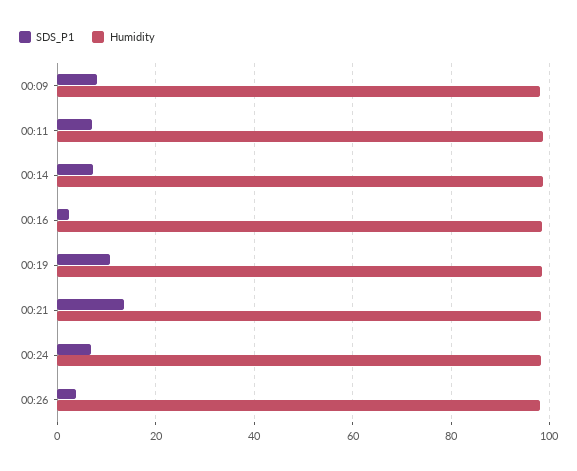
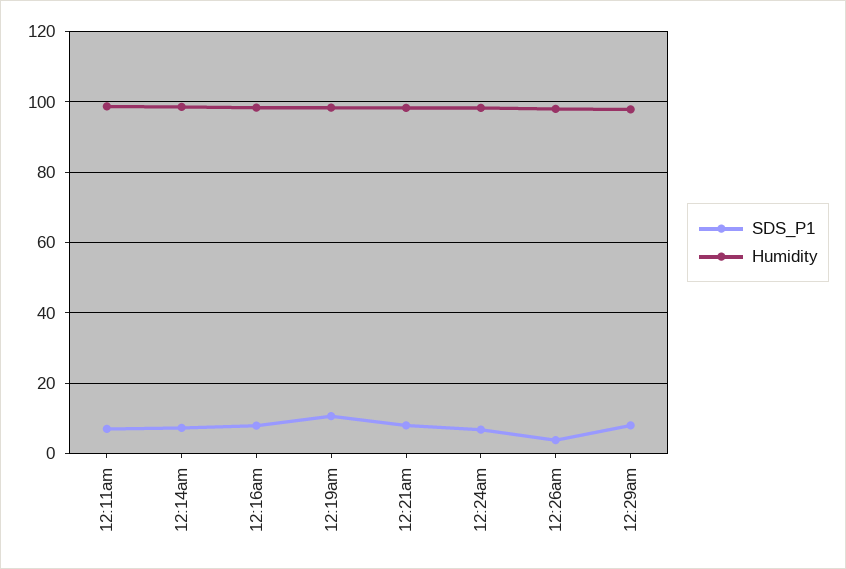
SDS_P1, 00:09: 8 -> none
Humidity, 00:09: 98 -> none
SDS_P1, 00:16: 2 -> 8
SDS_P1, 00:21: 14 -> 8
SDS_P1, 12:29am: none -> 8
Humidity, 12:29am: none -> 98

